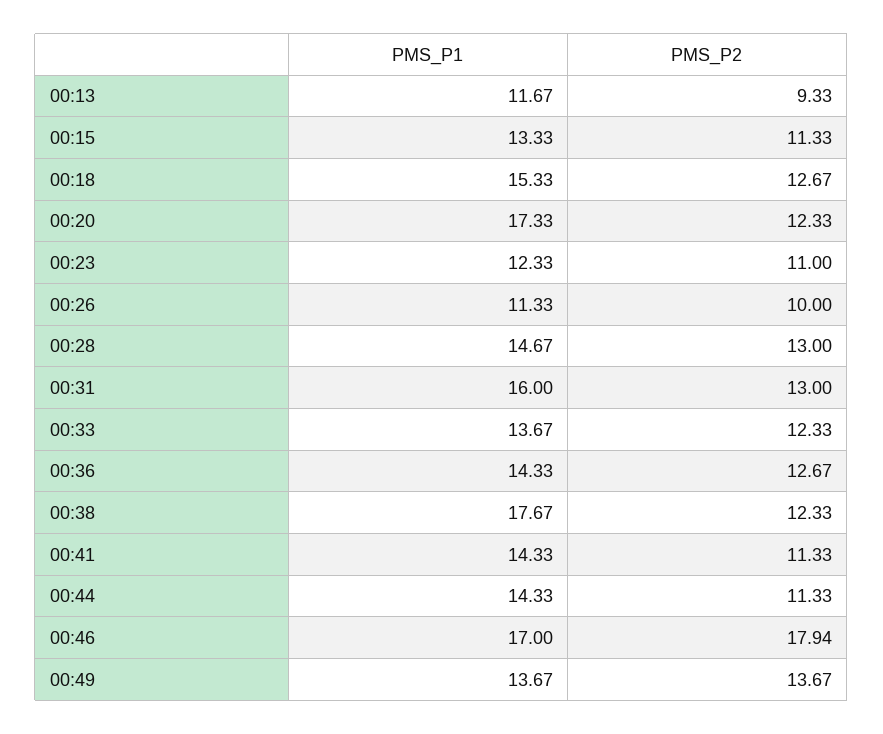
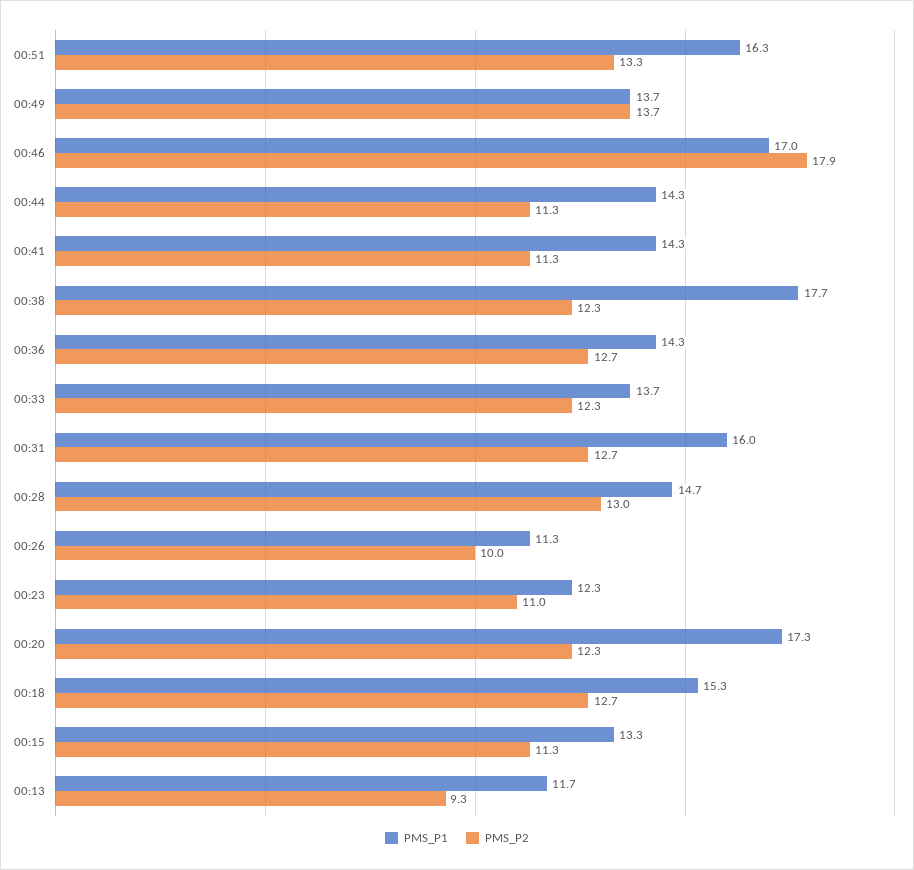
PMS_P2, 00:31: 13 -> 12.7
PMS_P1, 00:51: none -> 16.3
PMS_P2, 00:51: none -> 13.3

